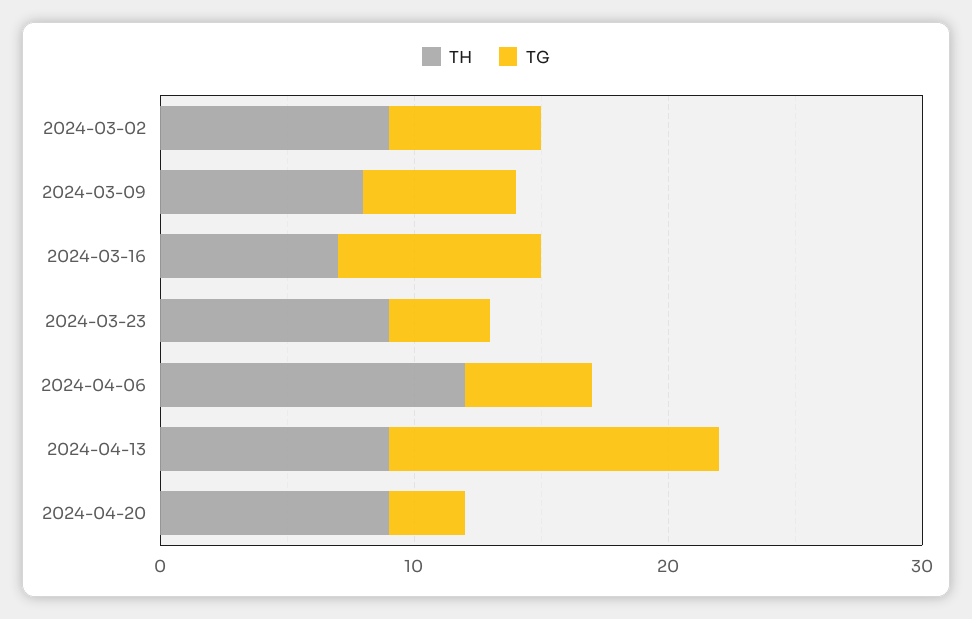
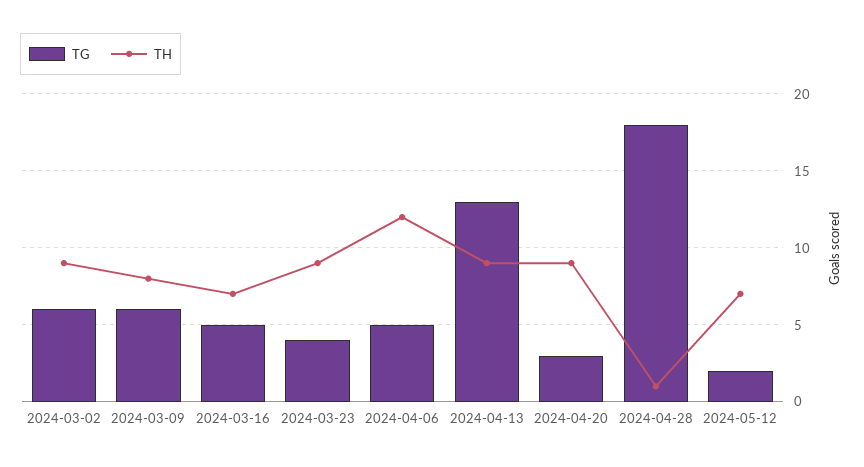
TG, 2024-03-16: 8 -> 5
TG, 2024-04-28: none -> 18
TH, 2024-04-28: none -> 1
TG, 2024-05-12: none -> 2
TH, 2024-05-12: none -> 7

